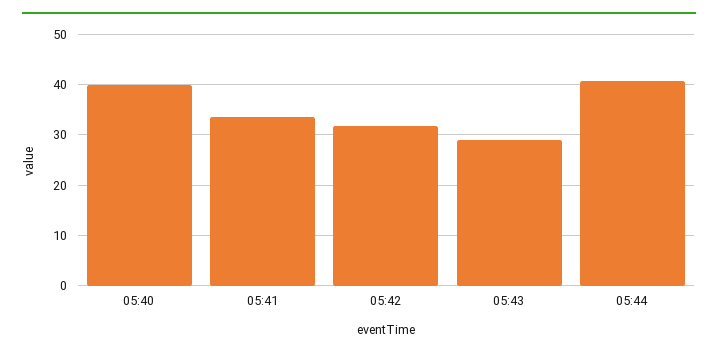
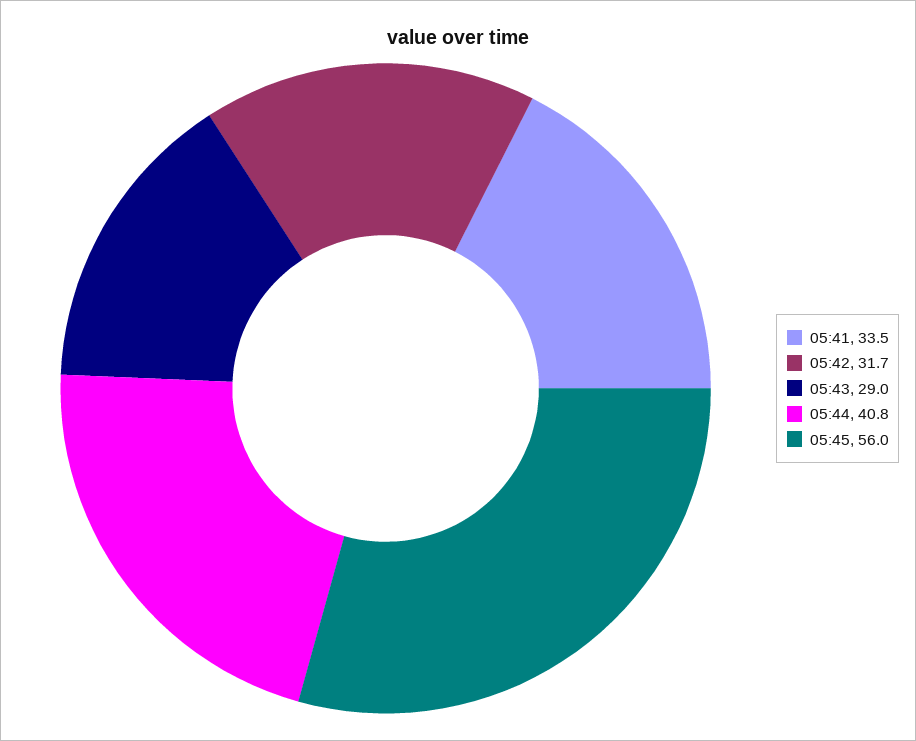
05:40: 40 -> none
05:45: none -> 56

